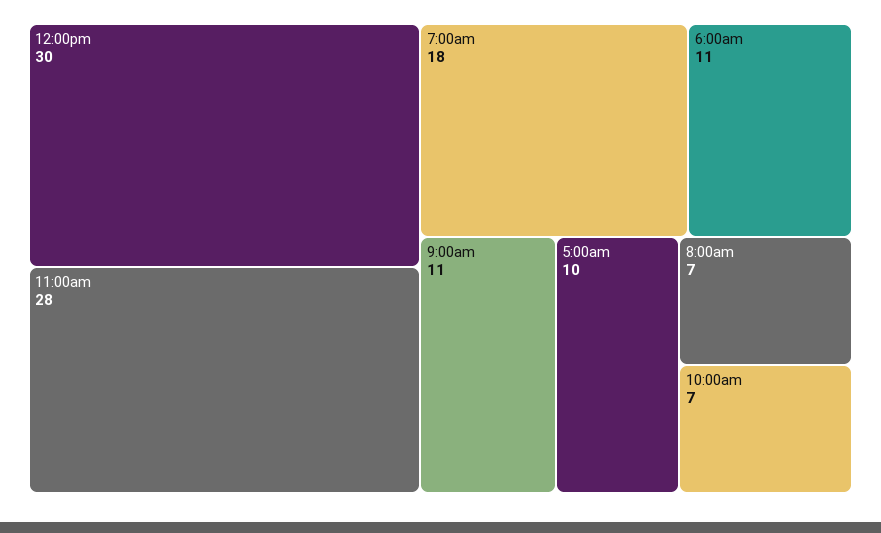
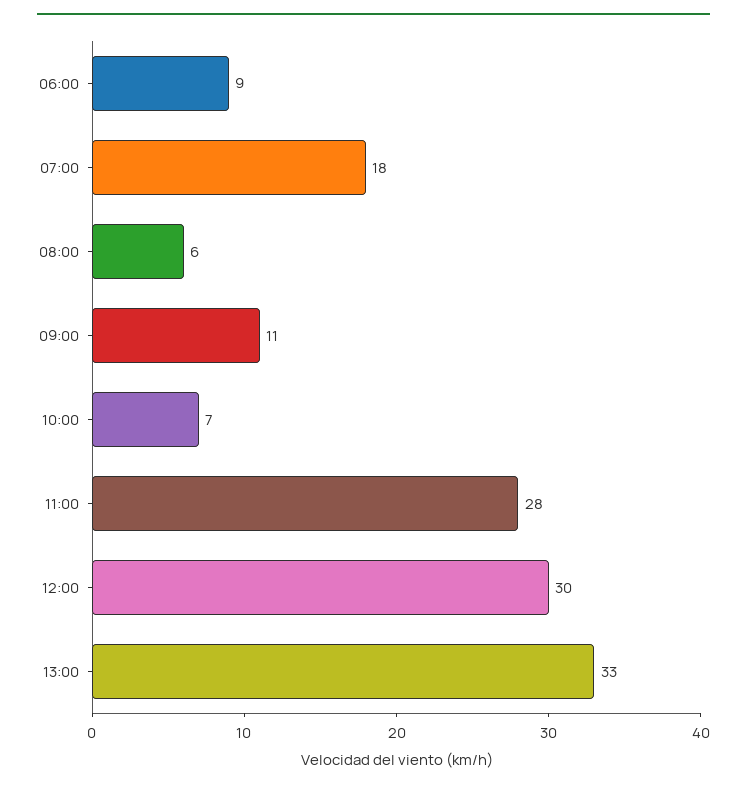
6:00am: 11 -> 9
5:00am: 10 -> none
8:00am: 7 -> 6
13:00: none -> 33

